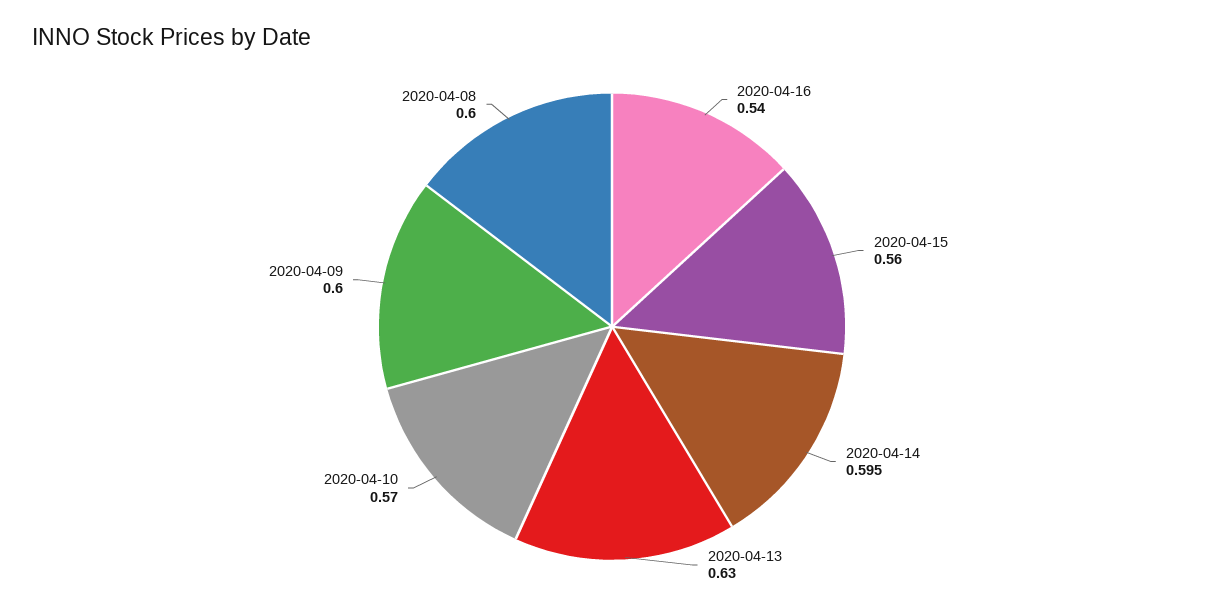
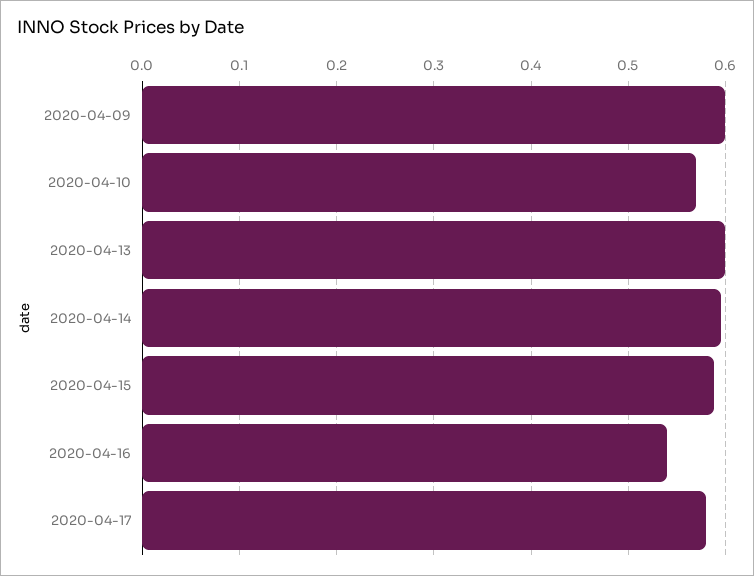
2020-04-15: 0.56 -> 0.59
2020-04-13: 0.63 -> 0.6
2020-04-08: 0.6 -> none
2020-04-17: none -> 0.58

